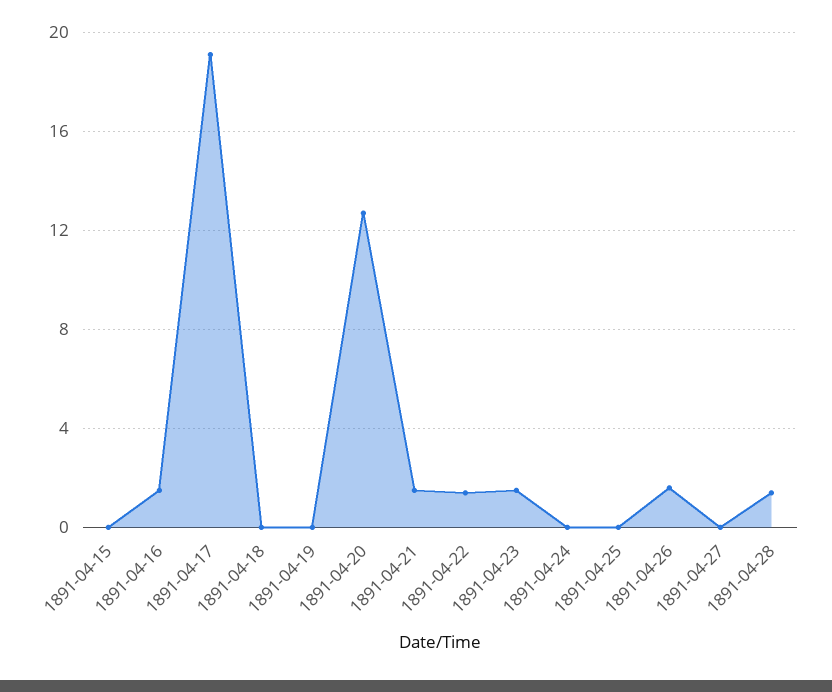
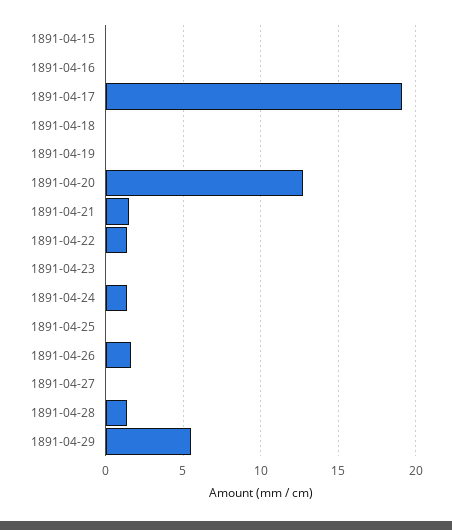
1891-04-16: 1.5 -> 0
1891-04-23: 1.5 -> 0
1891-04-24: 0 -> 1.5
1891-04-29: none -> 5.5

